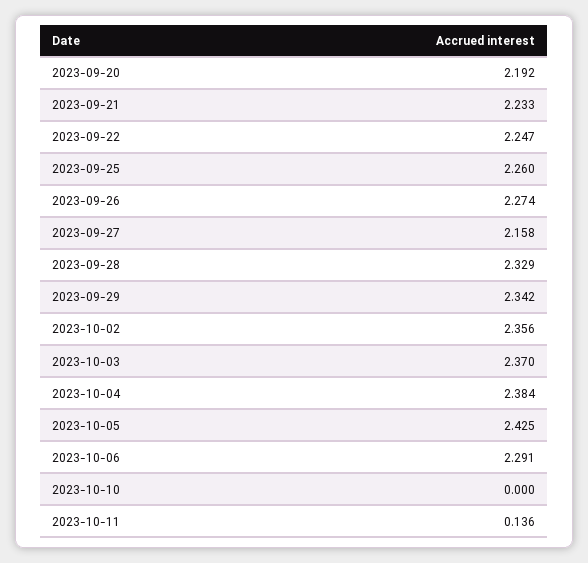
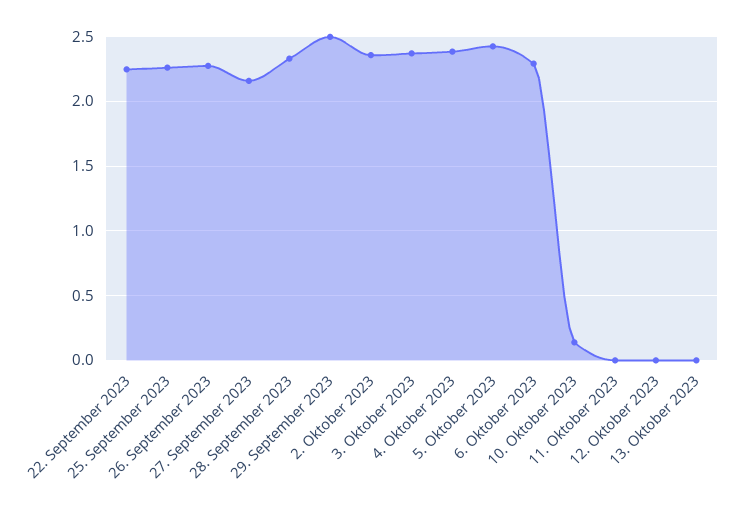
2023-09-20: 2.192 -> none
2023-09-21: 2.233 -> none
2023-09-29: 2.342 -> 2.5
2023-10-10: 0 -> 0.15
2023-10-11: 0.136 -> 0
12. Oktober 2023: none -> 0
13. Oktober 2023: none -> 0

